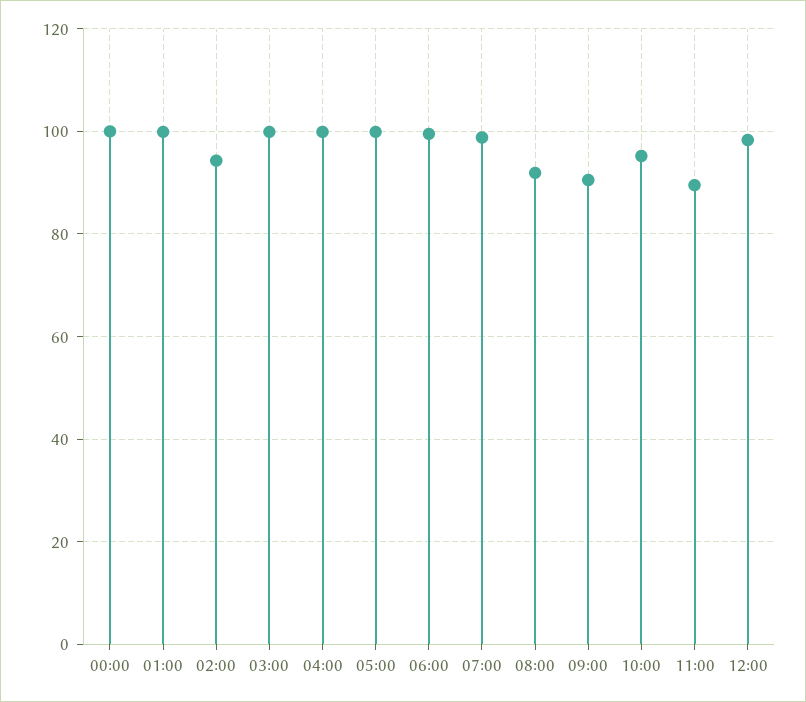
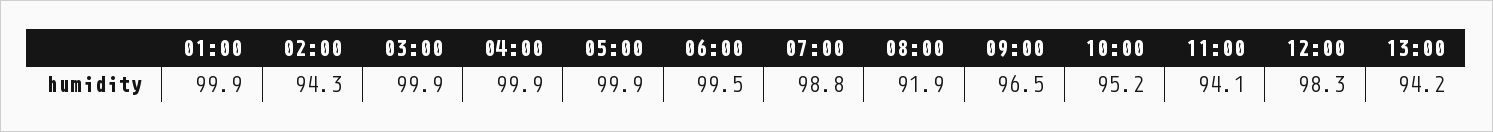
00:00: 100 -> none
09:00: 90 -> 96.5
11:00: 90 -> 94.1
13:00: none -> 94.2

